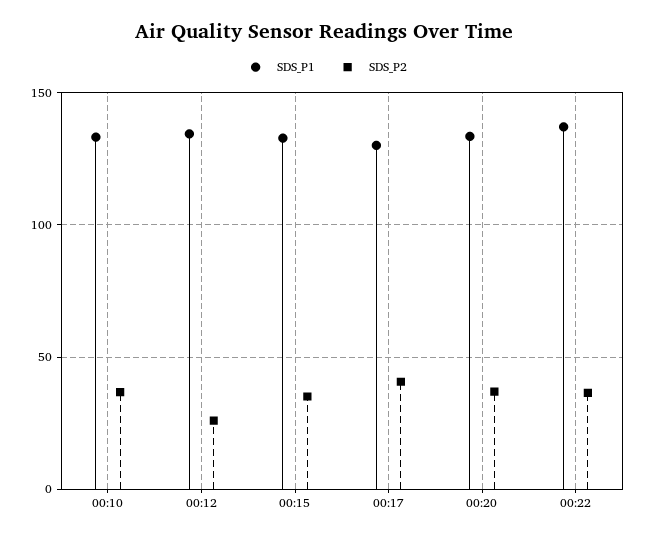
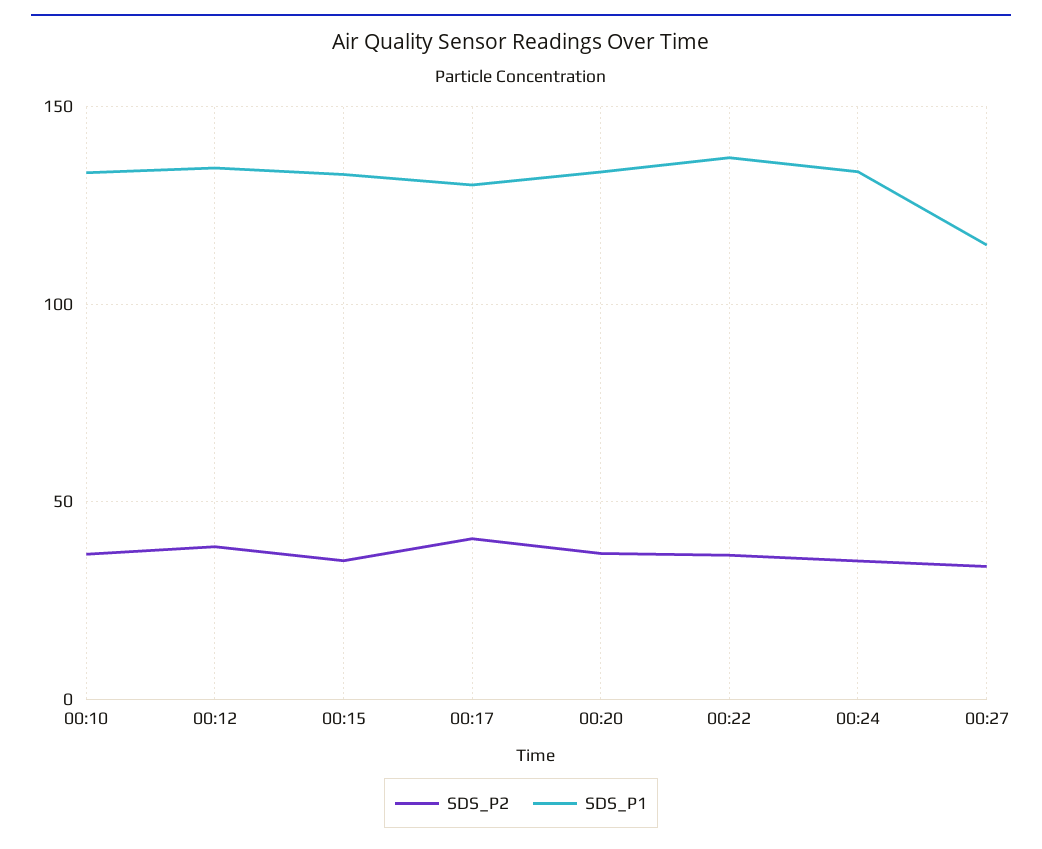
SDS_P2, 00:12: 25 -> 40
SDS_P2, 00:24: none -> 35
SDS_P1, 00:24: none -> 135
SDS_P2, 00:27: none -> 35
SDS_P1, 00:27: none -> 115

